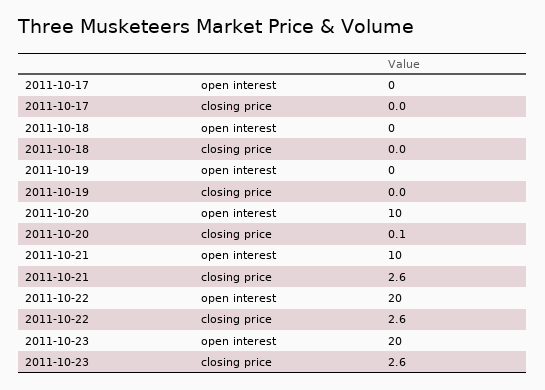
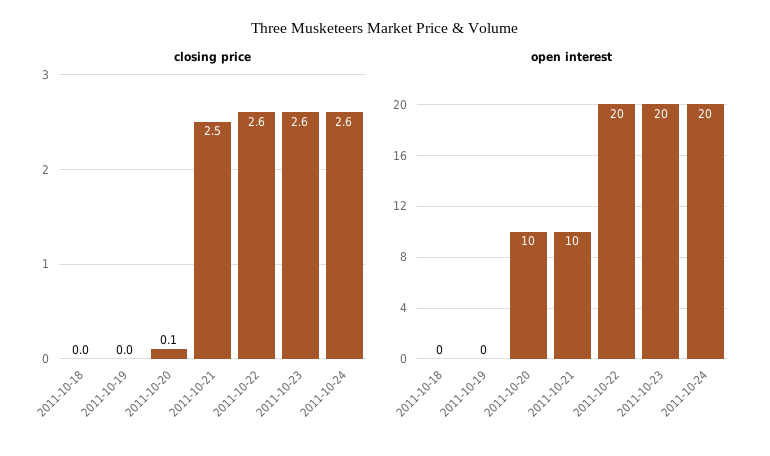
open interest, 2011-10-17: 0 -> none
closing price, 2011-10-17: 0 -> none
closing price, 2011-10-21: 2.6 -> 2.5
closing price, 2011-10-24: none -> 2.6
open interest, 2011-10-24: none -> 20

